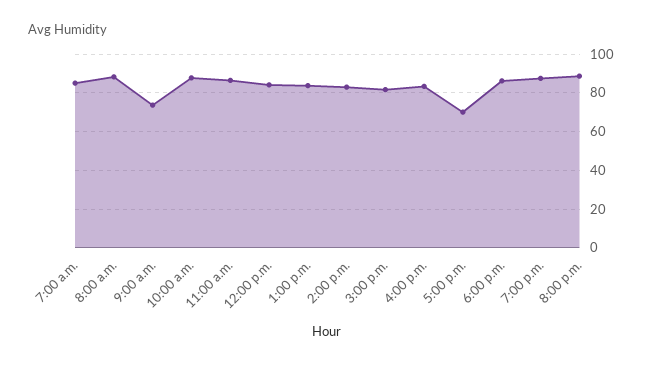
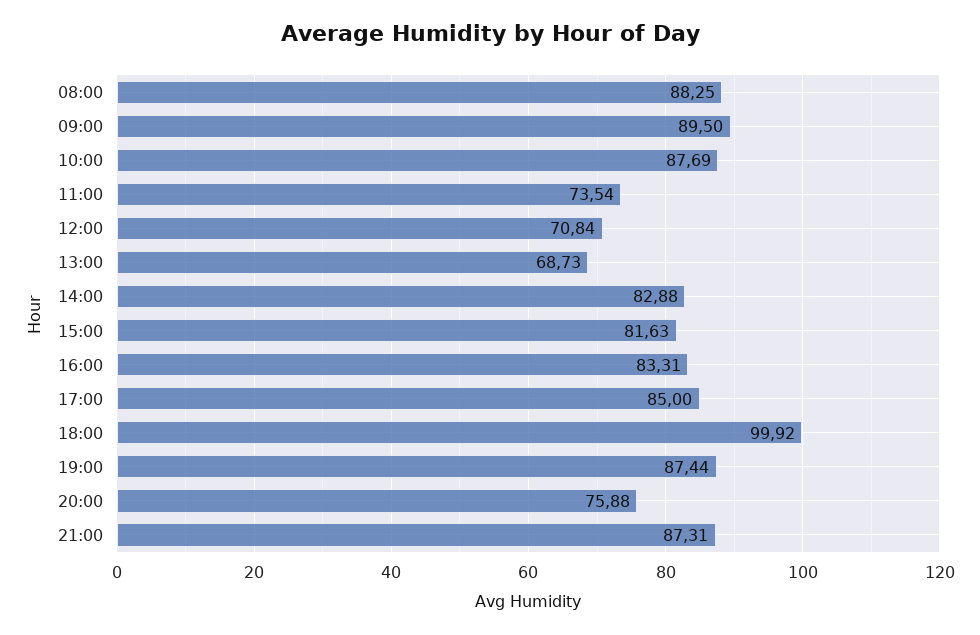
7:00 a.m.: 85 -> none
9:00 a.m.: 75 -> 89.5
11:00 a.m.: 85 -> 73.54
12:00 p.m.: 85 -> 70.84
1:00 p.m.: 85 -> 68.73
5:00 p.m.: 70 -> 85
6:00 p.m.: 85 -> 99.92
8:00 p.m.: 90 -> 75.88
21:00: none -> 87.31

